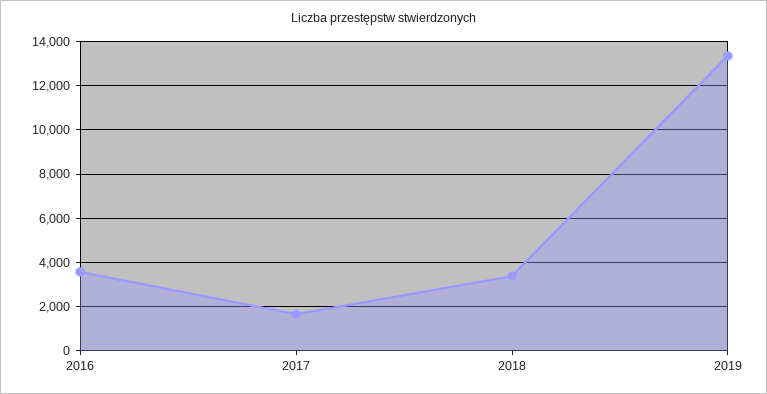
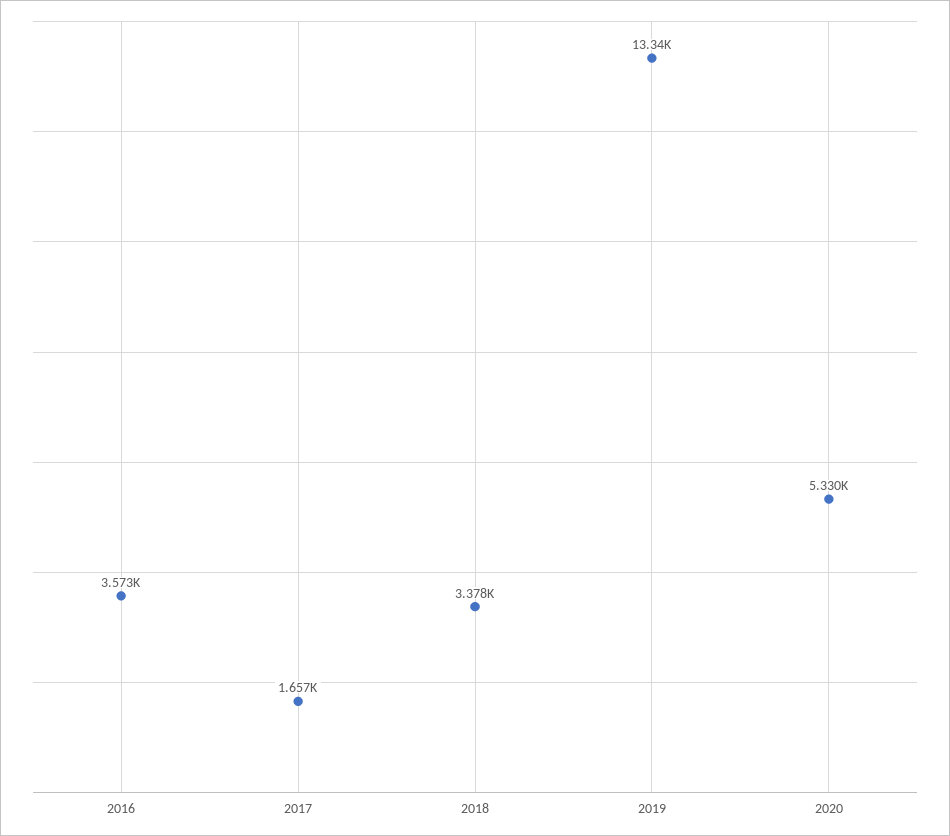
2020: none -> 5330

